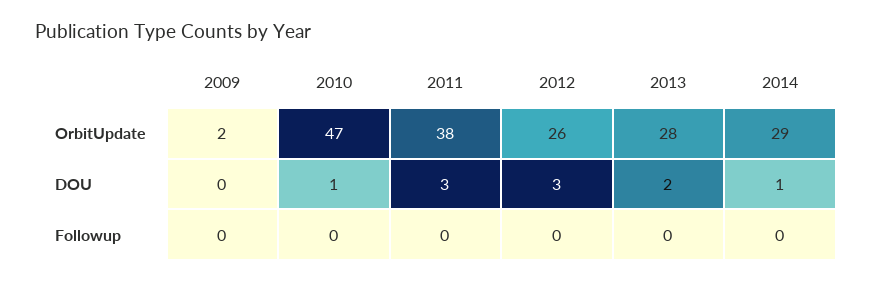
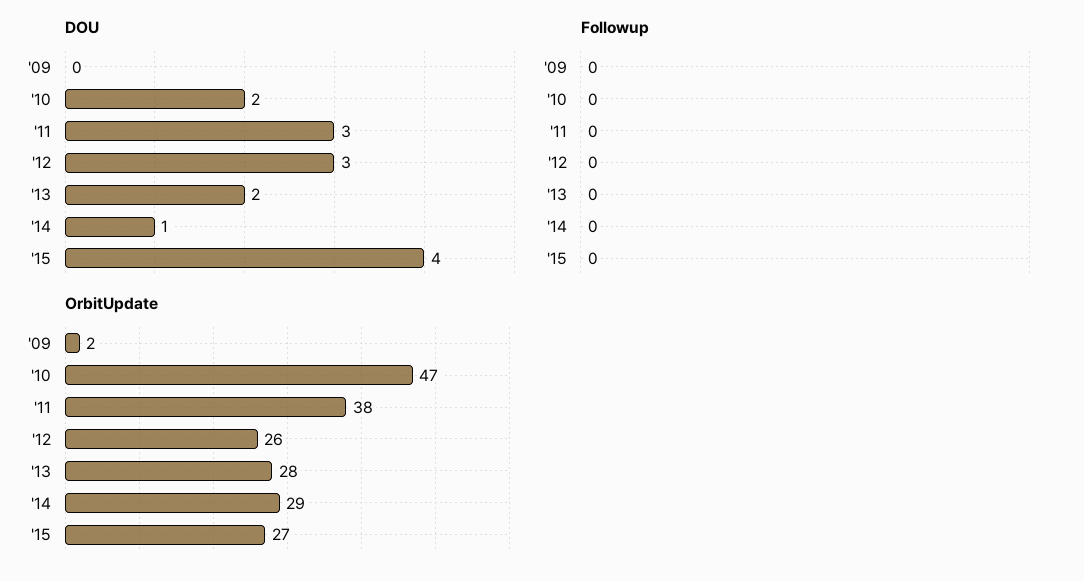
DOU, 2010: 1 -> 2
DOU, '15: none -> 4
Followup, '15: none -> 0
OrbitUpdate, '15: none -> 27

